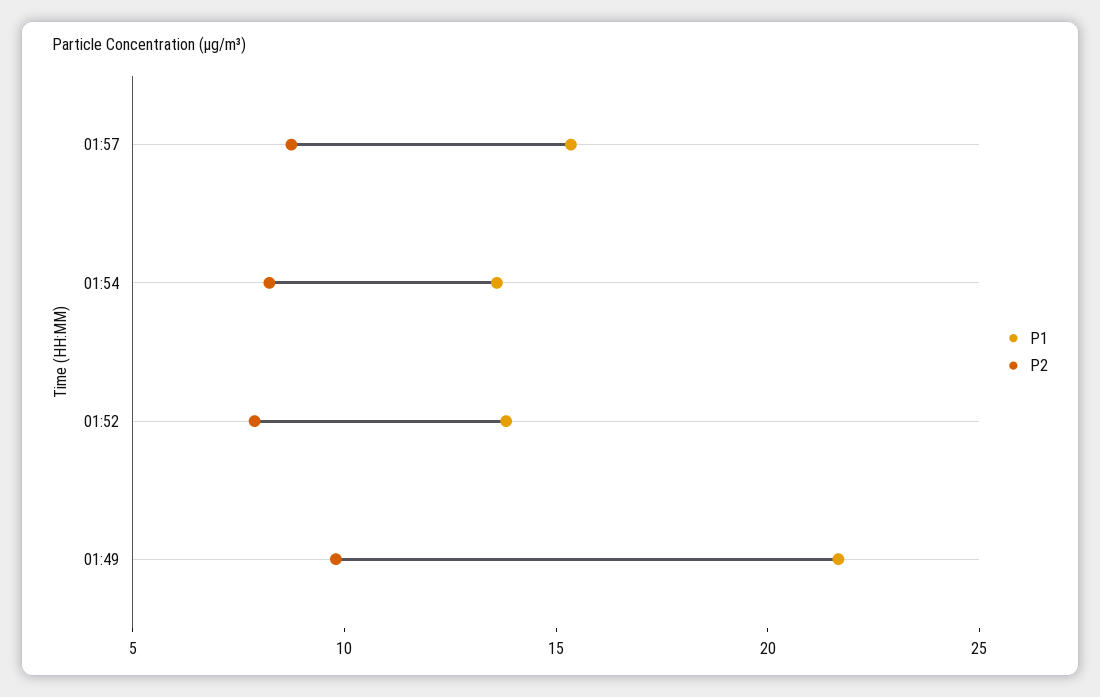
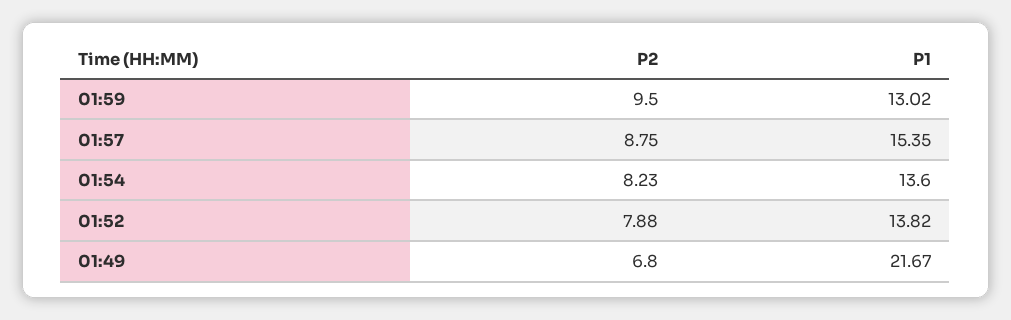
P2, 01:49: 10 -> 6.8
P2, 01:59: none -> 9.5
P1, 01:59: none -> 13.02

